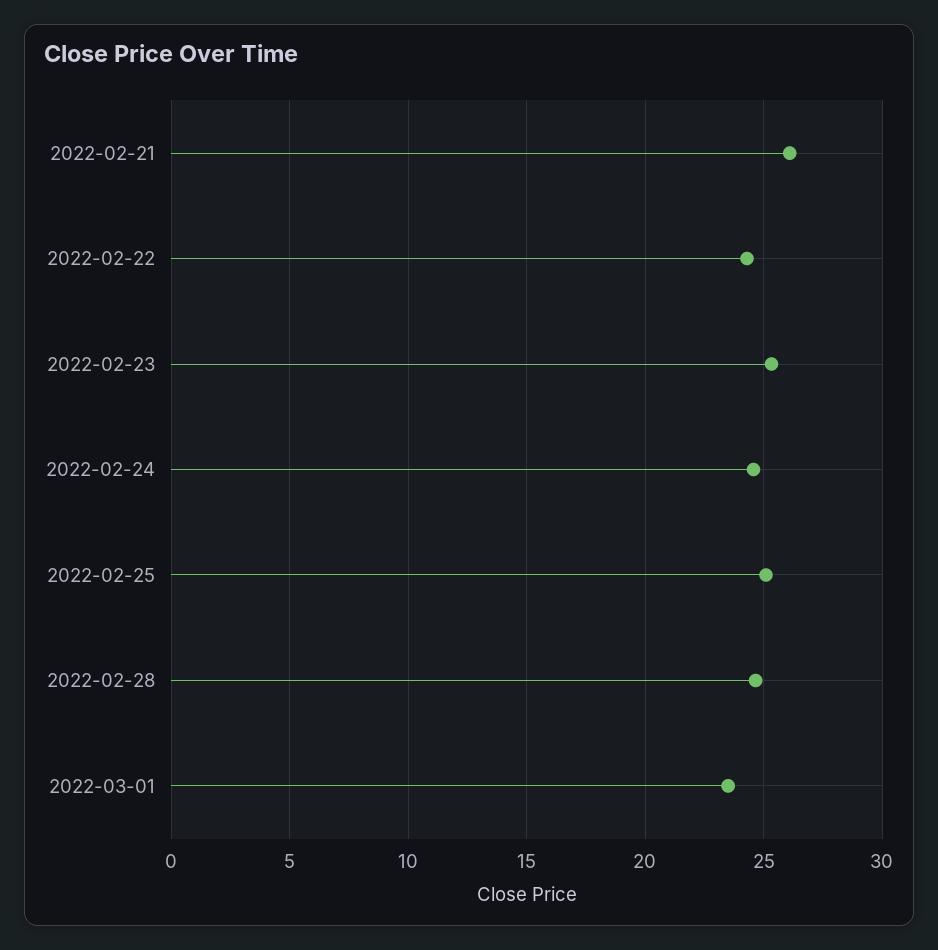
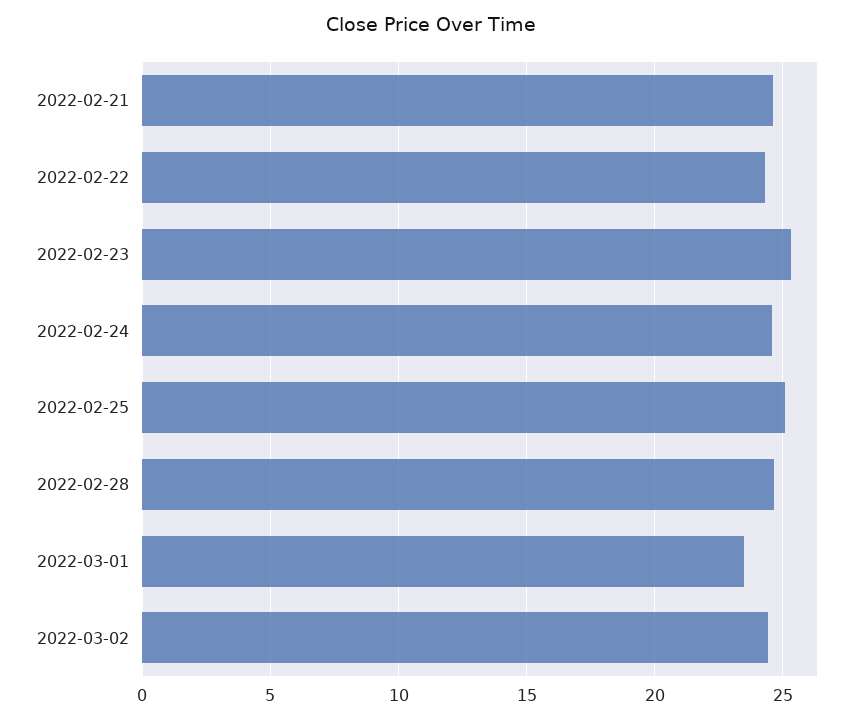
2022-02-21: 26 -> 24.5
2022-03-02: none -> 24.5

